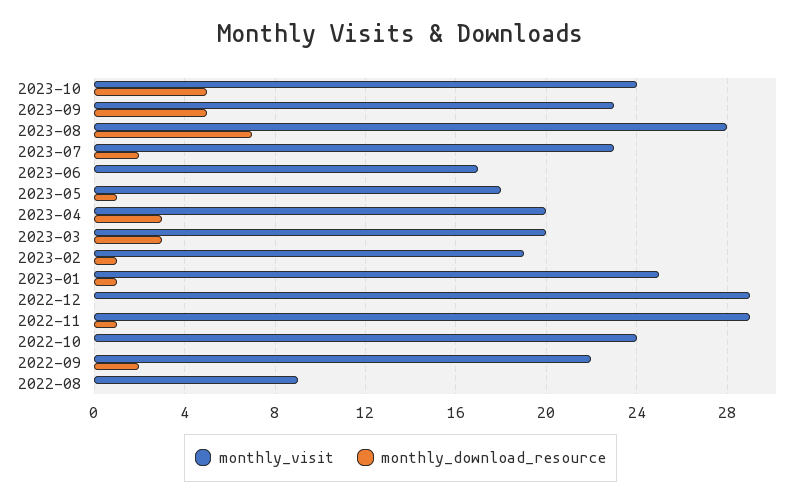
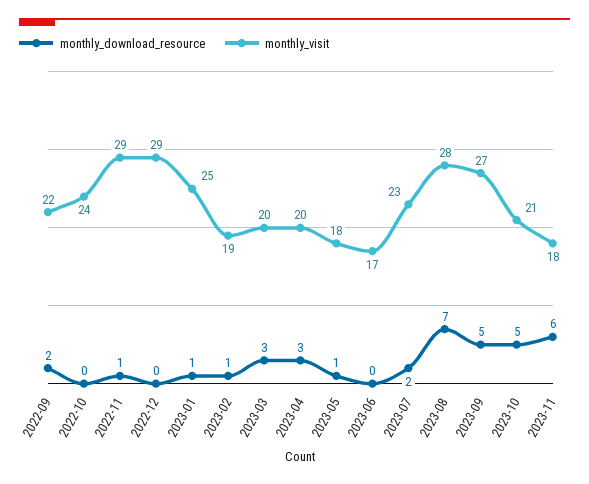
monthly_visit, 2023-10: 24 -> 21
monthly_visit, 2023-09: 23 -> 27
monthly_visit, 2022-08: 9 -> none
monthly_download_resource, 2022-08: 0 -> none
monthly_download_resource, 2023-11: none -> 6
monthly_visit, 2023-11: none -> 18

